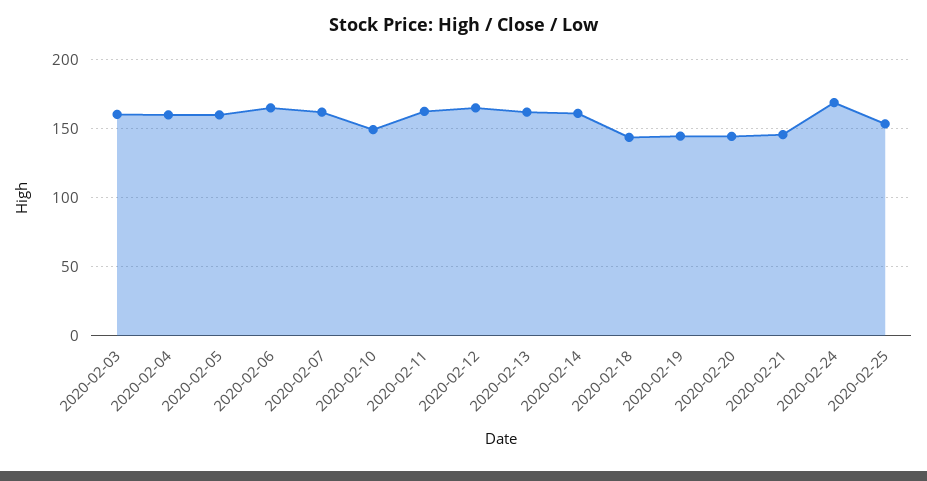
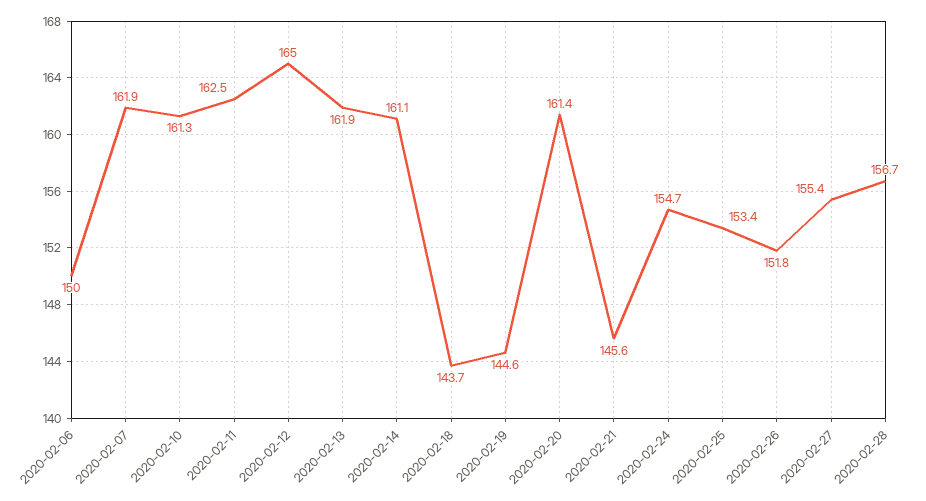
2020-02-03: 160 -> none
2020-02-04: 160 -> none
2020-02-05: 160 -> none
2020-02-06: 165 -> 150
2020-02-10: 150 -> 161.3
2020-02-20: 145 -> 161.4
2020-02-24: 170 -> 154.7
2020-02-26: none -> 151.8
2020-02-27: none -> 155.4
2020-02-28: none -> 156.7

